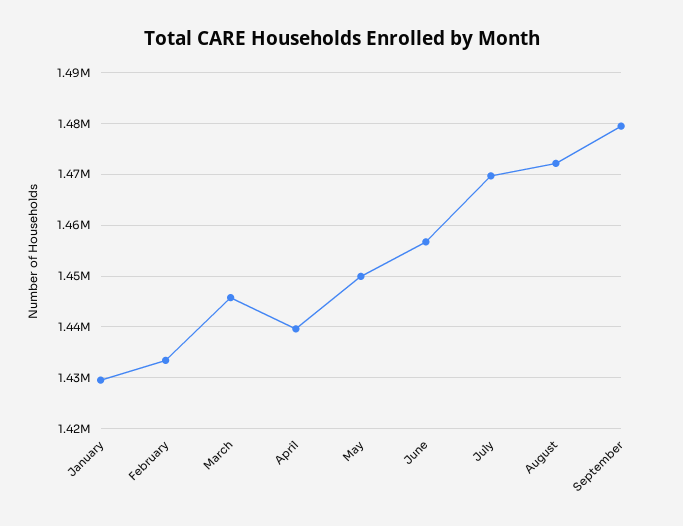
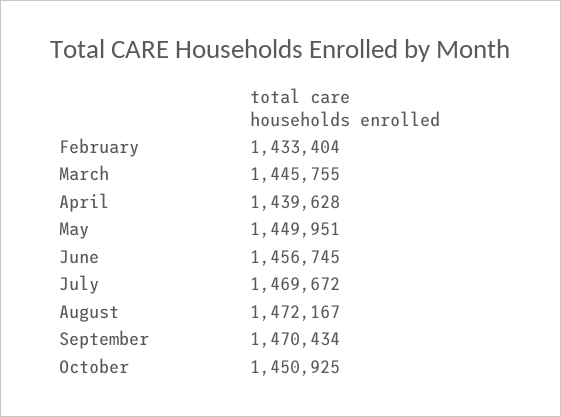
January: 1430000 -> none
September: 1480000 -> 1470434
October: none -> 1450925

